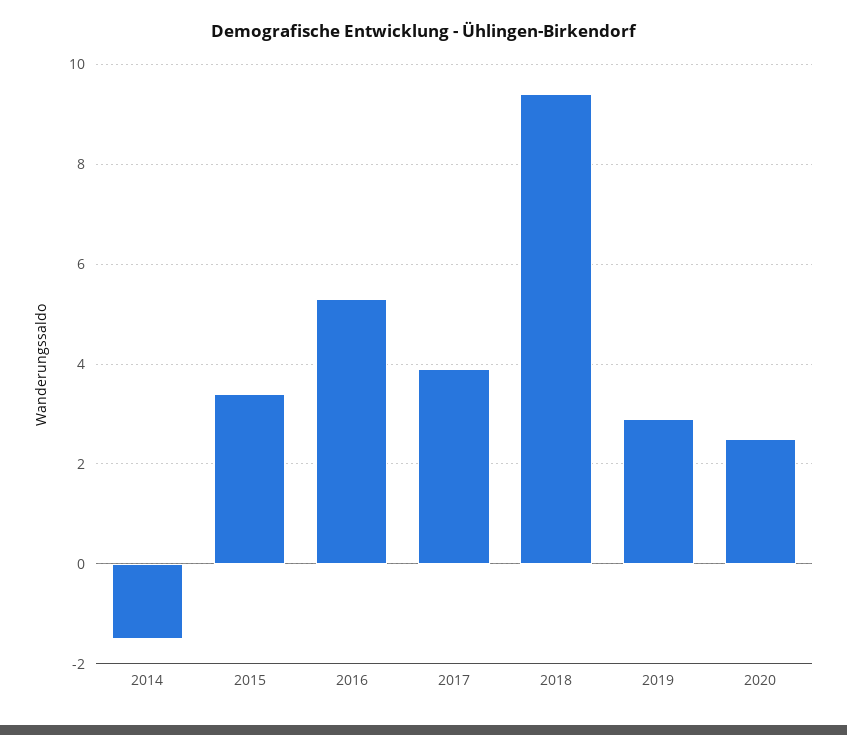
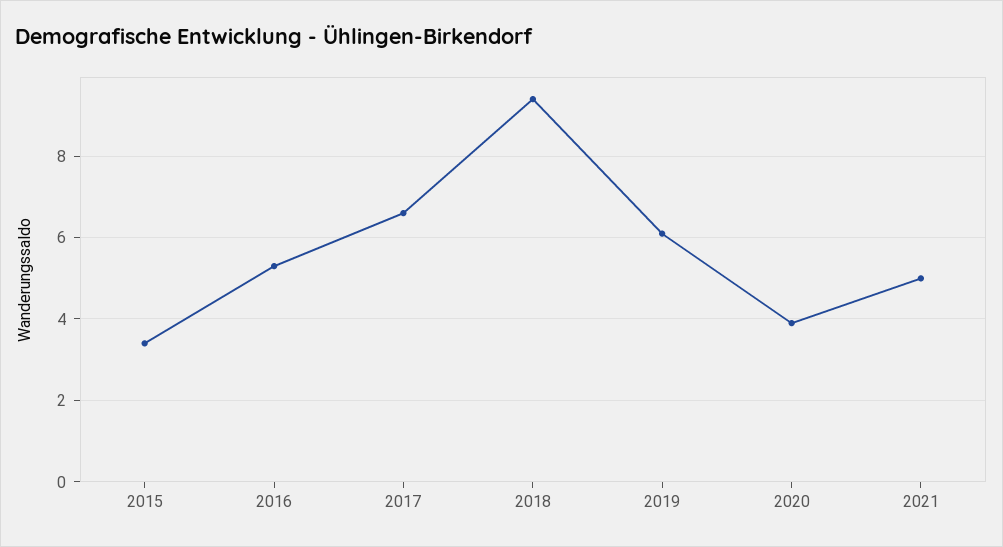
2014: -1.5 -> none
2017: 4 -> 6.5
2019: 3 -> 6
2020: 2.5 -> 4
2021: none -> 5

